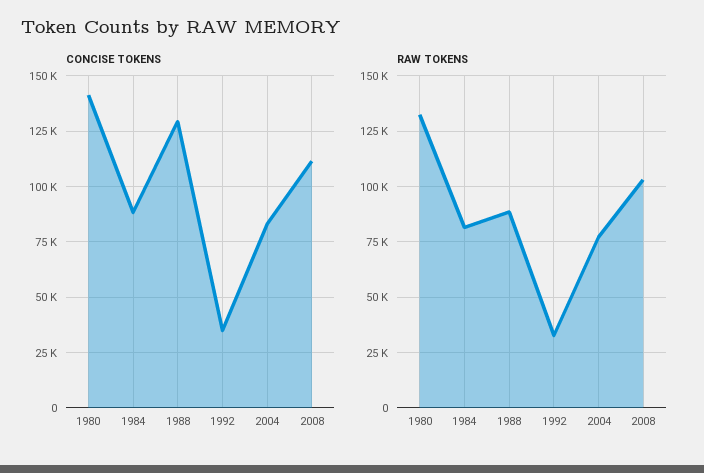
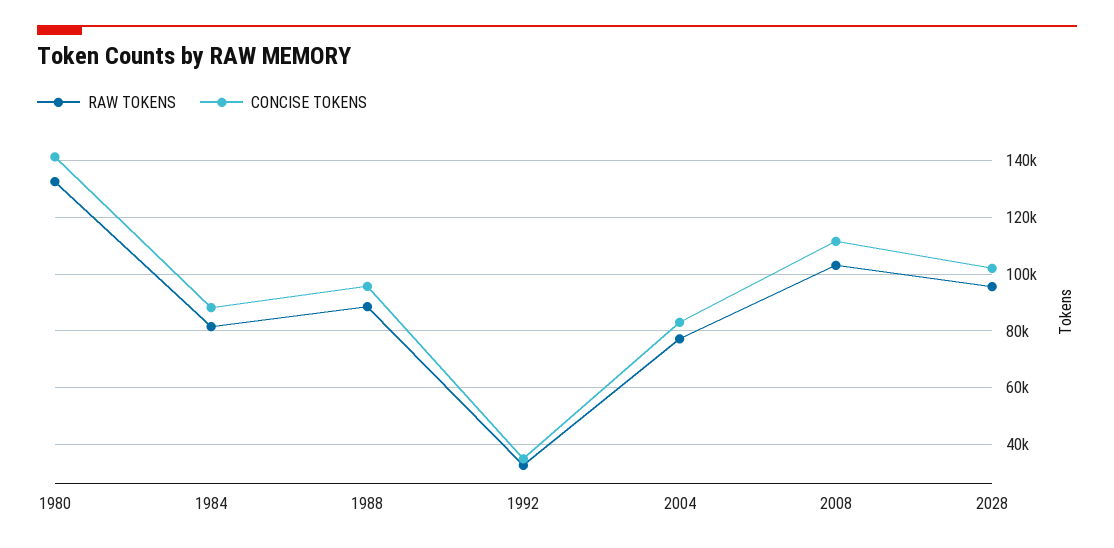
CONCISE TOKENS, 1988: 130000 -> 95000
RAW TOKENS, 2028: none -> 95000
CONCISE TOKENS, 2028: none -> 102500

